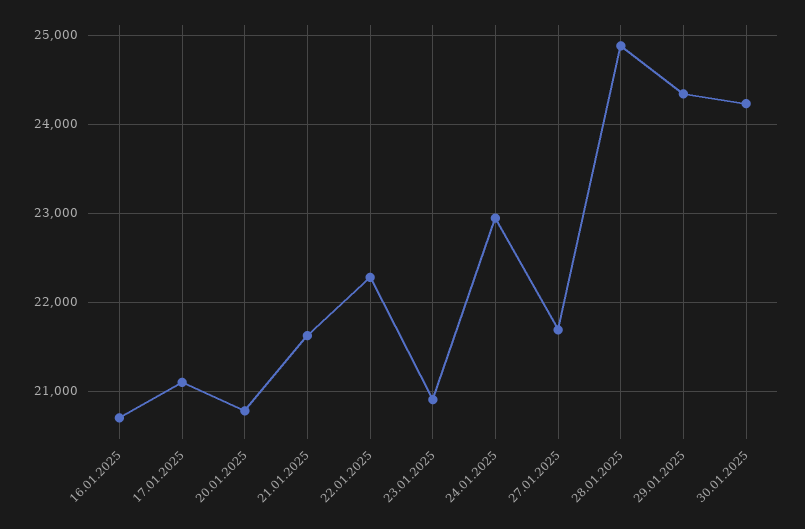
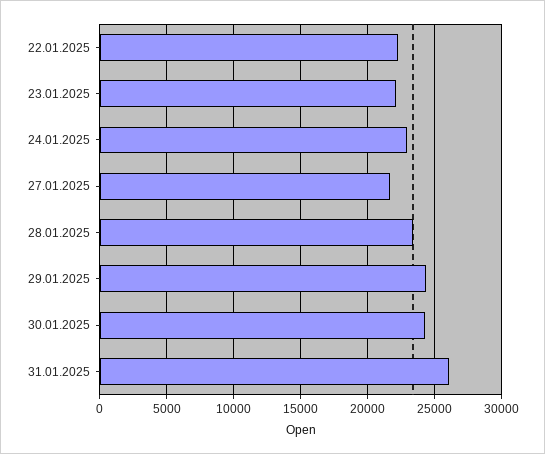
16.01.2025: 20700 -> none
17.01.2025: 21100 -> none
20.01.2025: 20800 -> none
21.01.2025: 21600 -> none
23.01.2025: 20900 -> 22000
28.01.2025: 24900 -> 23500
31.01.2025: none -> 26000

